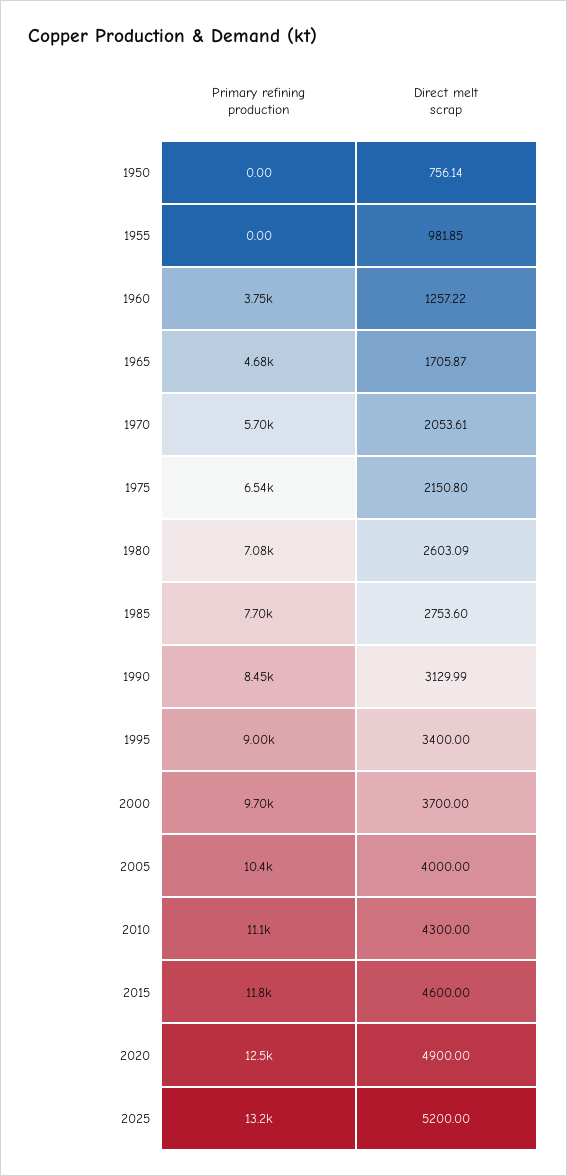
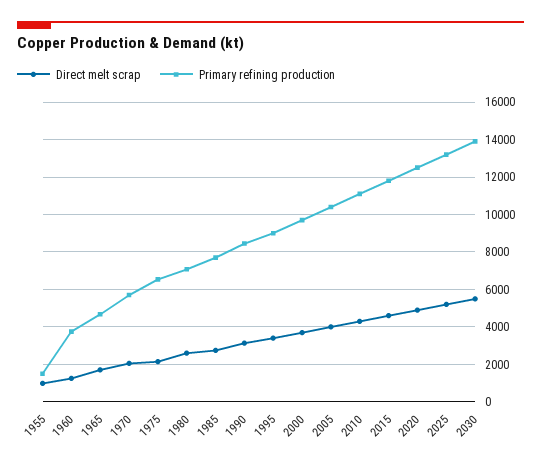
Primary refining production, 1950: 0 -> none
Direct melt scrap, 1950: 756.14 -> none
Primary refining production, 1955: 0 -> 1500
Direct melt scrap, 2030: none -> 5500
Primary refining production, 2030: none -> 14000

